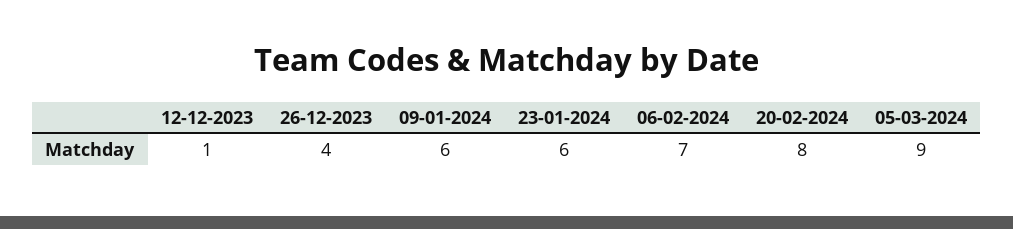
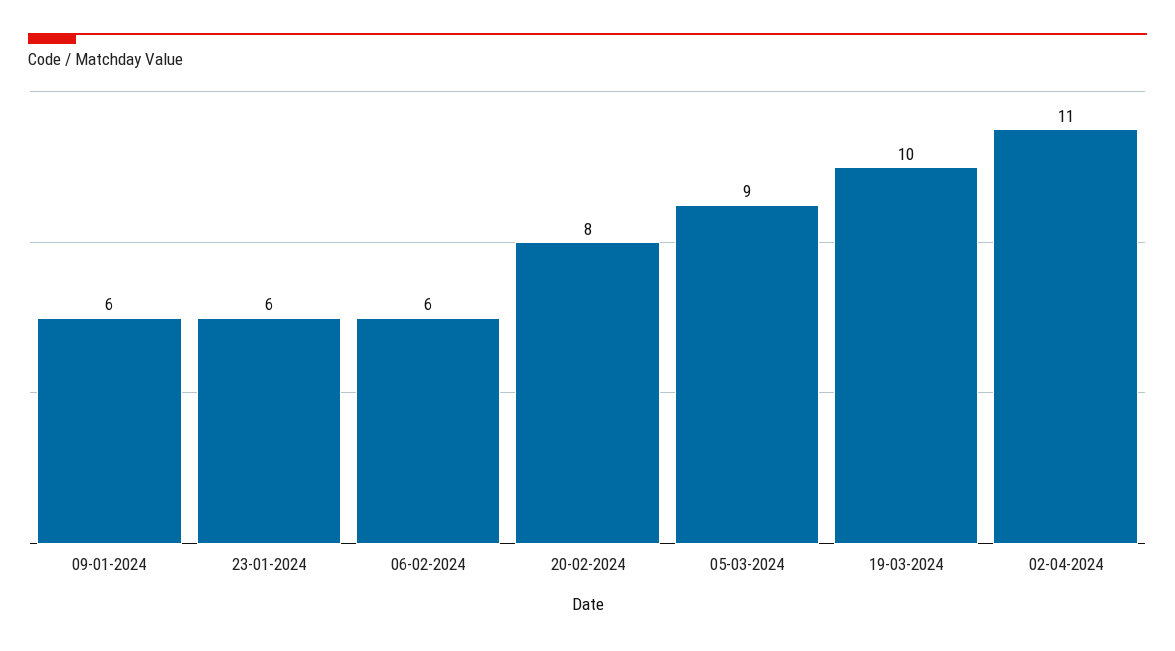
12-12-2023: 1 -> none
26-12-2023: 4 -> none
06-02-2024: 7 -> 6
19-03-2024: none -> 10
02-04-2024: none -> 11

